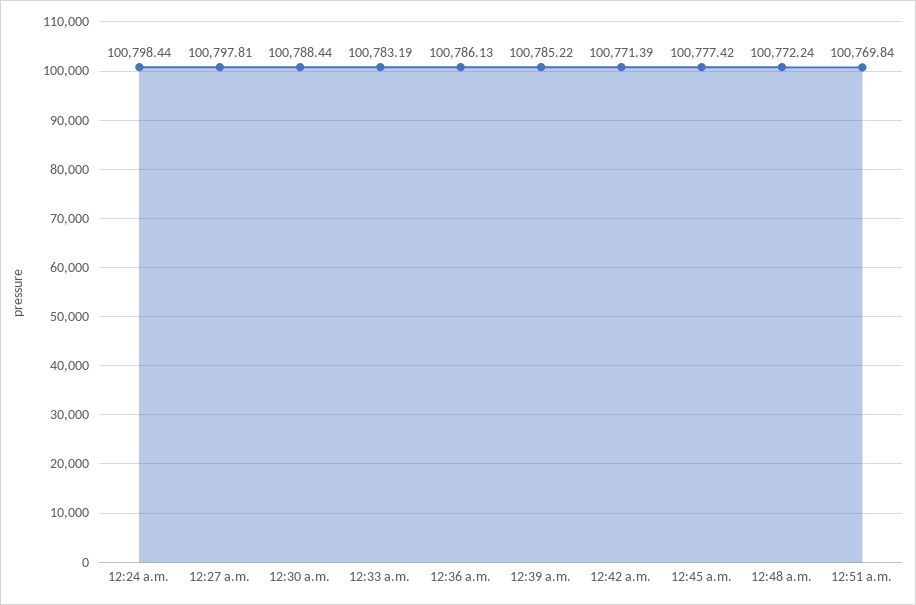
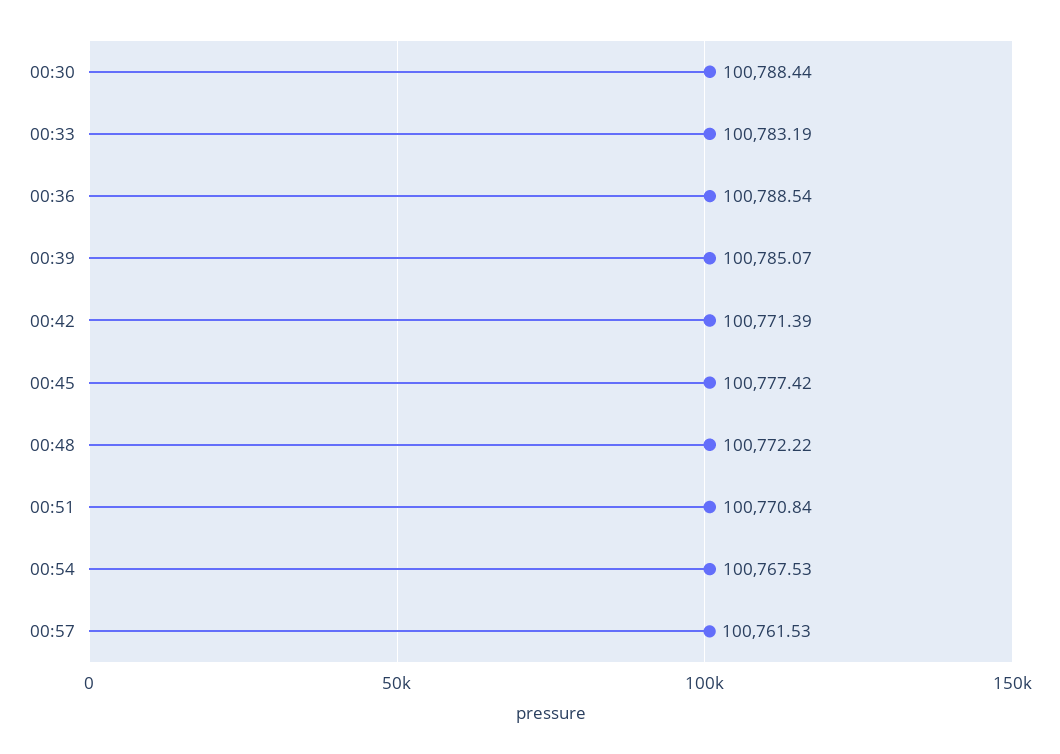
12:24 a.m.: 100798.44 -> none
12:27 a.m.: 100797.81 -> none
12:36 a.m.: 100786.13 -> 100788.54
12:39 a.m.: 100785.22 -> 100785.07
12:48 a.m.: 100772.24 -> 100772.22
12:51 a.m.: 100769.84 -> 100770.84
00:54: none -> 100767.53
00:57: none -> 100761.53

